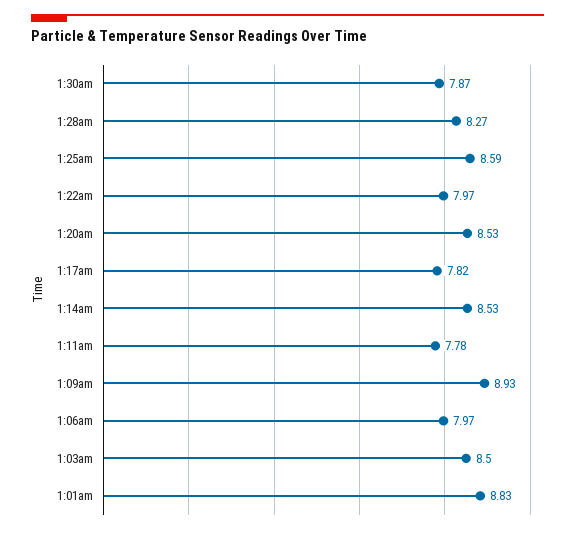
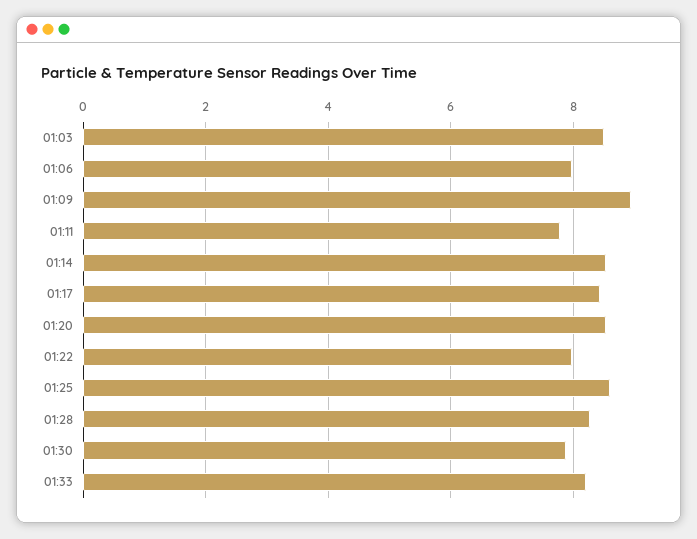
1:17am: 7.82 -> 8.4
1:01am: 8.83 -> none
01:33: none -> 8.2

